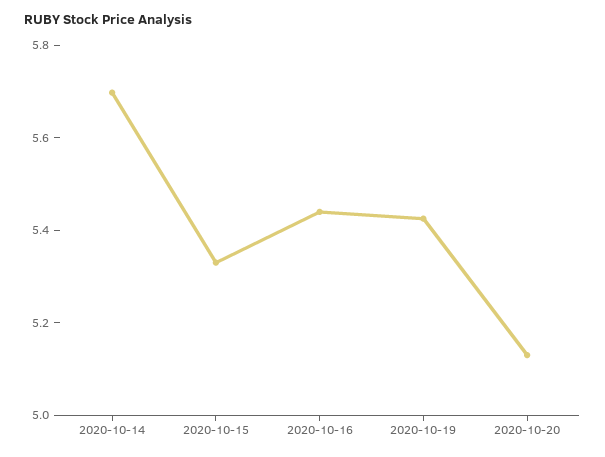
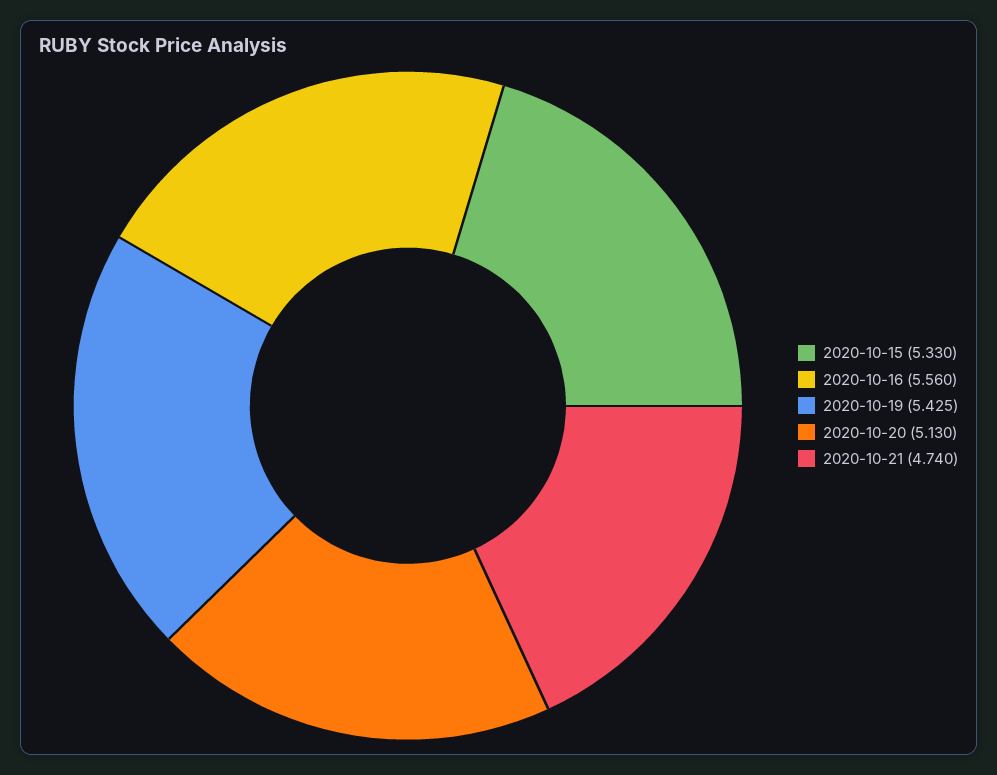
2020-10-14: 5.7 -> none
2020-10-16: 5.45 -> 5.56
2020-10-21: none -> 4.74

